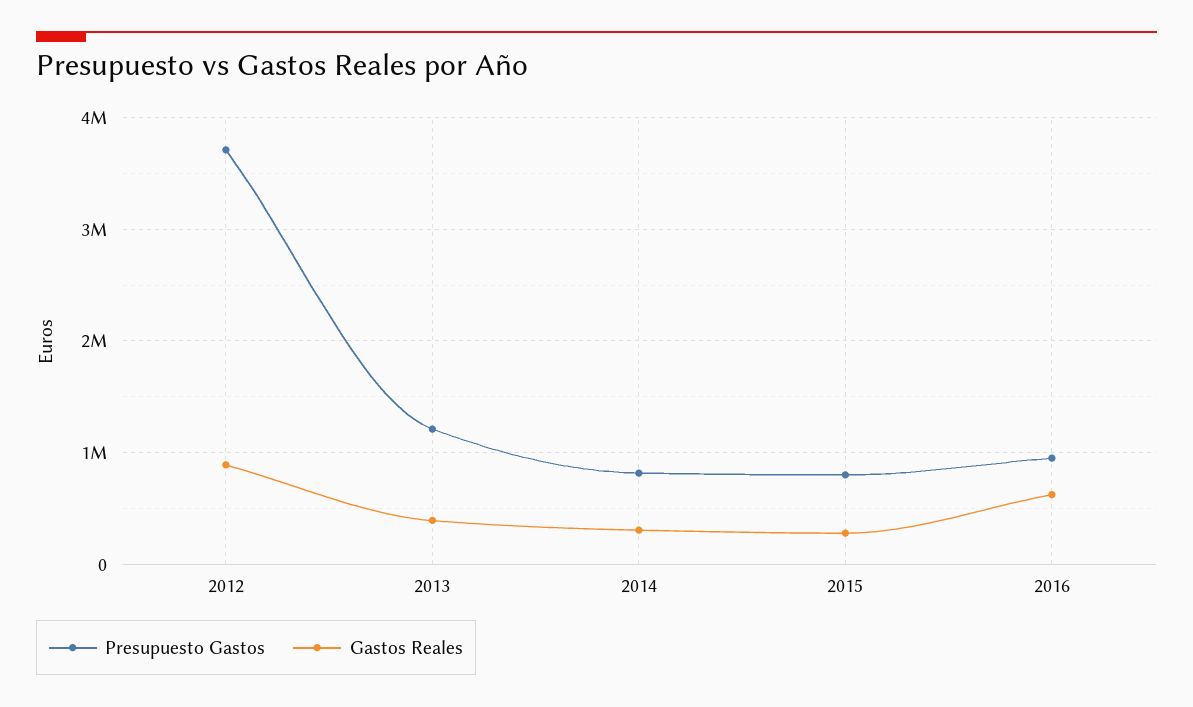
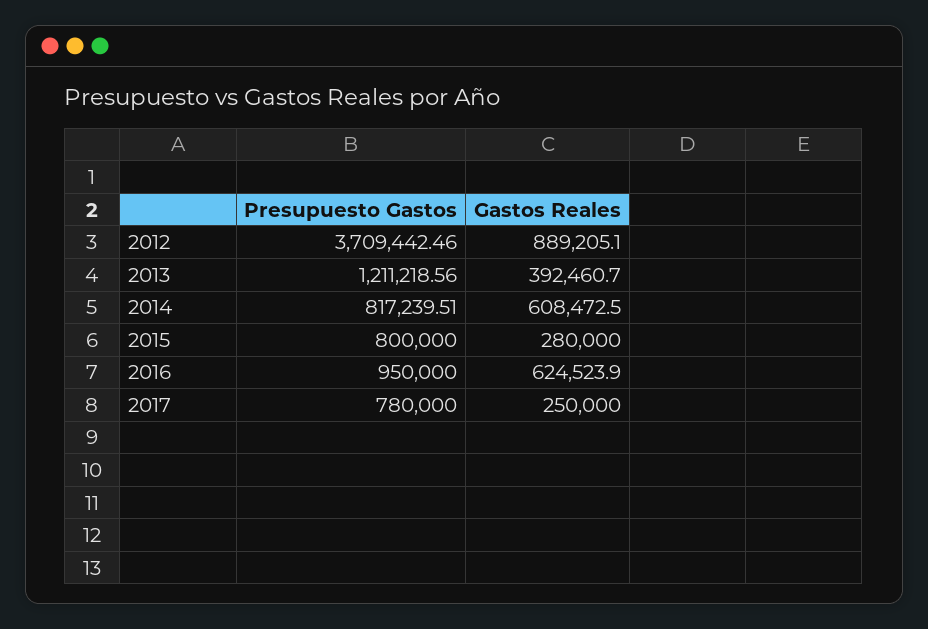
Gastos Reales, 2014: 300000 -> 608472.5
Presupuesto Gastos, 2017: none -> 780000
Gastos Reales, 2017: none -> 250000

